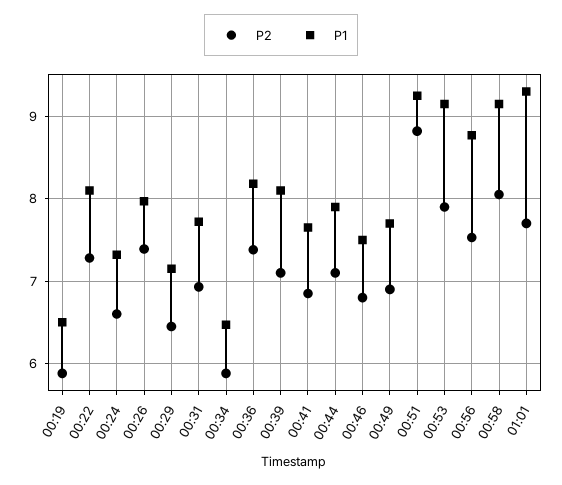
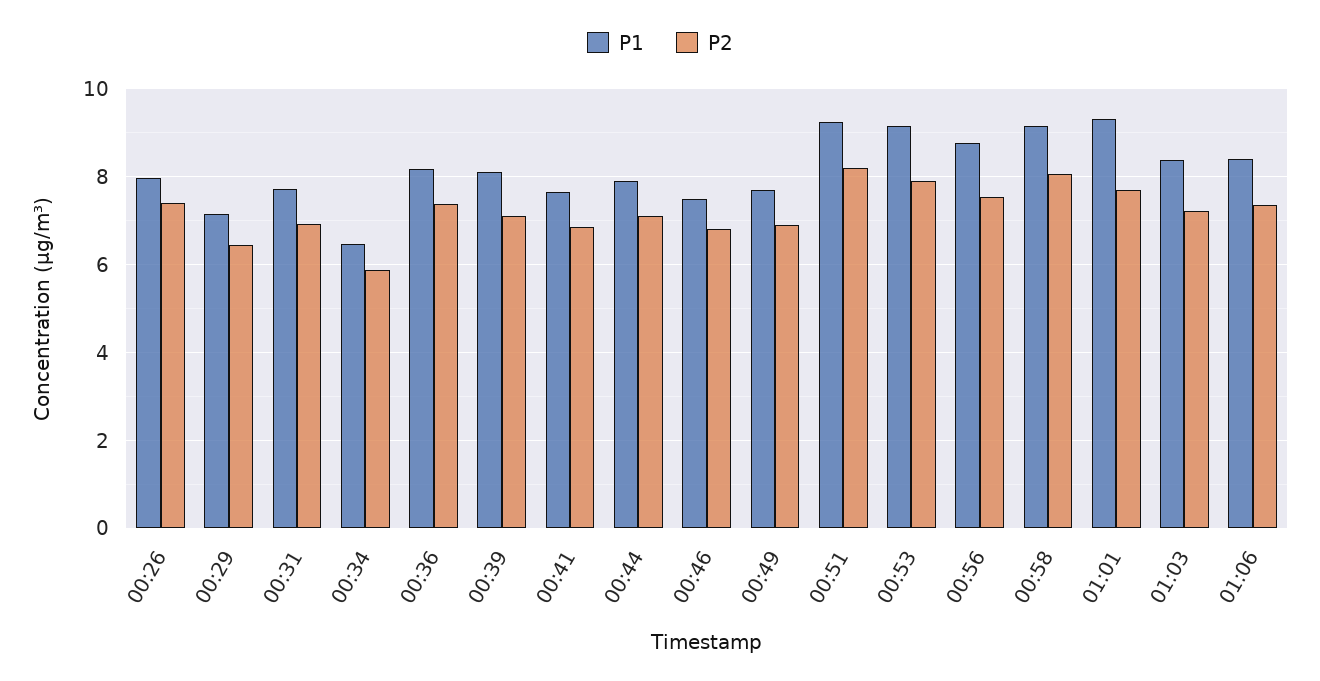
P2, 00:19: 5.9 -> none
P1, 00:19: 6.5 -> none
P2, 00:22: 7.3 -> none
P1, 00:22: 8.1 -> none
P2, 00:24: 6.6 -> none
P1, 00:24: 7.3 -> none
P2, 00:51: 8.8 -> 8.2
P1, 01:03: none -> 8.4
P2, 01:03: none -> 7.2
P1, 01:06: none -> 8.4
P2, 01:06: none -> 7.4

